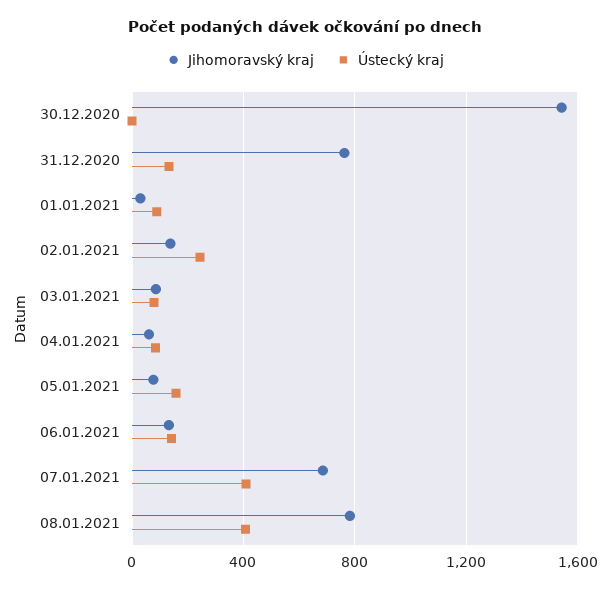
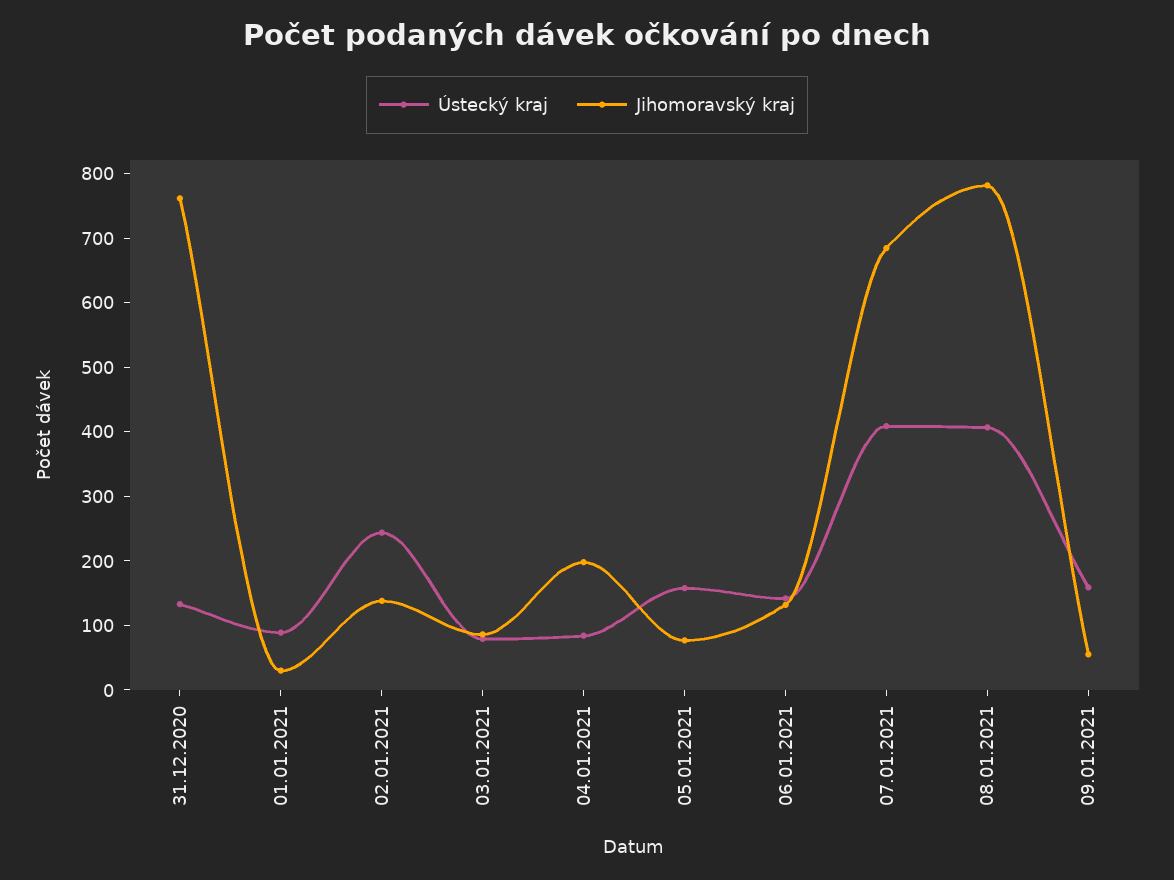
Jihomoravský kraj, 30.12.2020: 1550 -> none
Ústecký kraj, 30.12.2020: 0 -> none
Jihomoravský kraj, 04.01.2021: 50 -> 200
Ústecký kraj, 09.01.2021: none -> 160
Jihomoravský kraj, 09.01.2021: none -> 60

